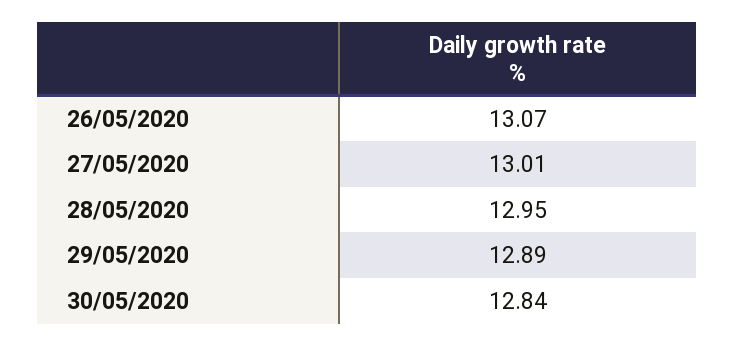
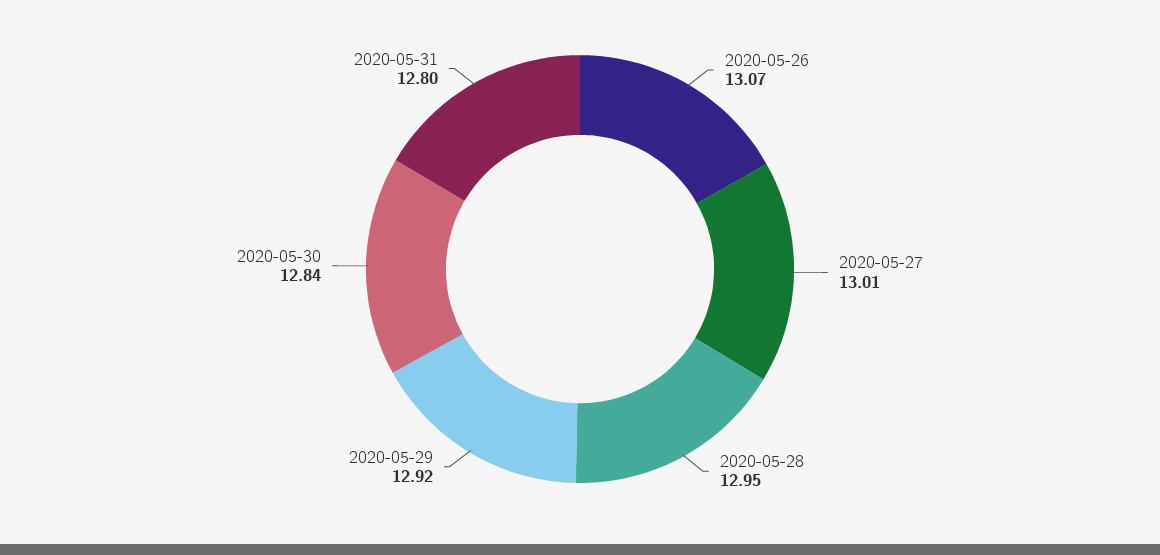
29/05/2020: 12.89 -> 12.92
2020-05-31: none -> 12.8

